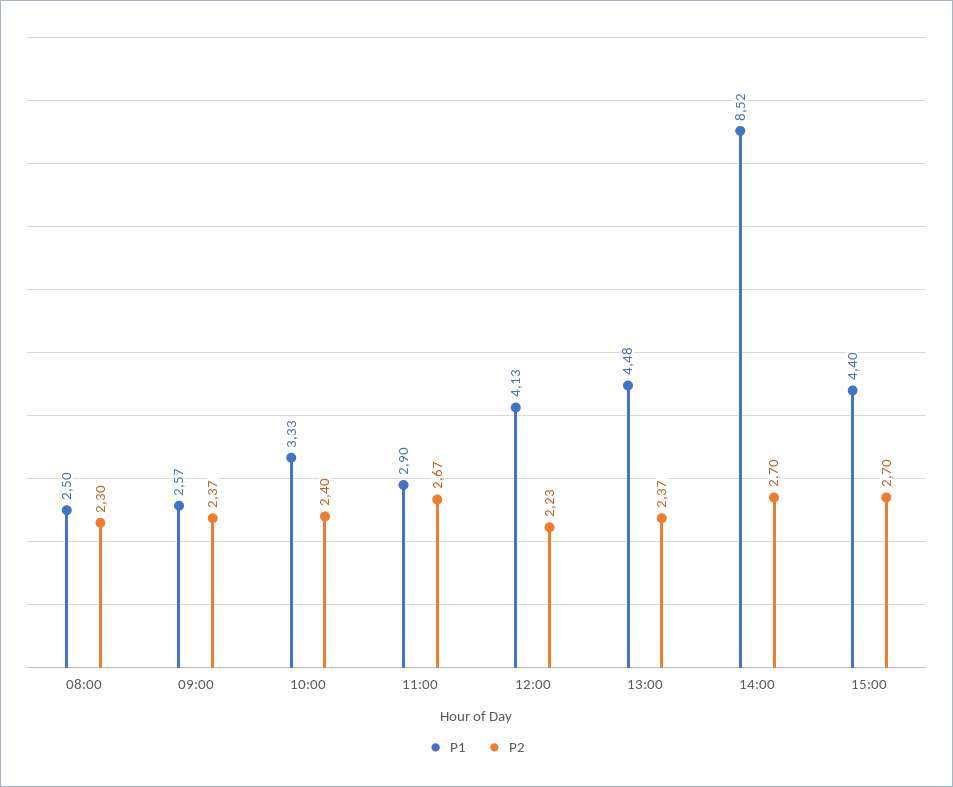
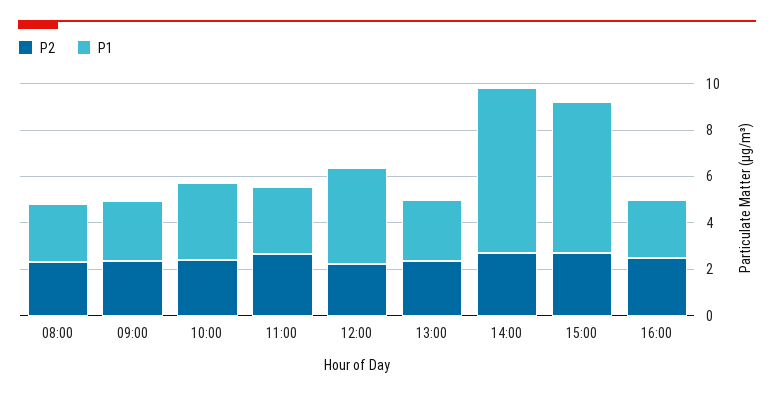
P1, 13:00: 4.48 -> 2.5
P1, 14:00: 8.52 -> 7
P1, 15:00: 4.4 -> 6.5
P2, 16:00: none -> 2.5
P1, 16:00: none -> 2.5

